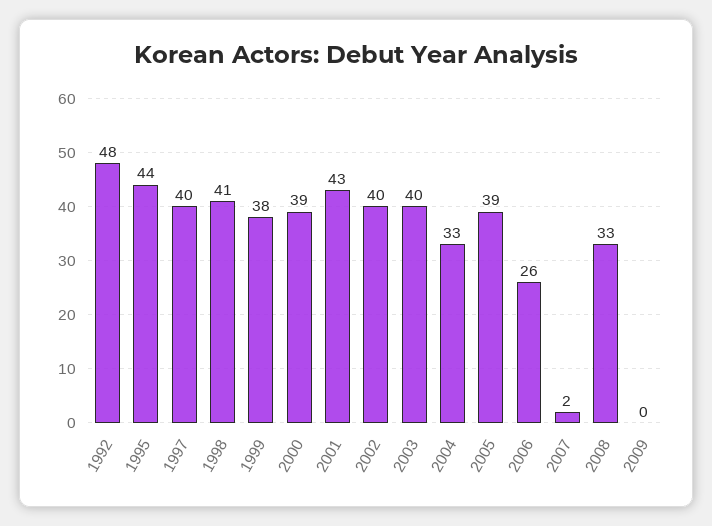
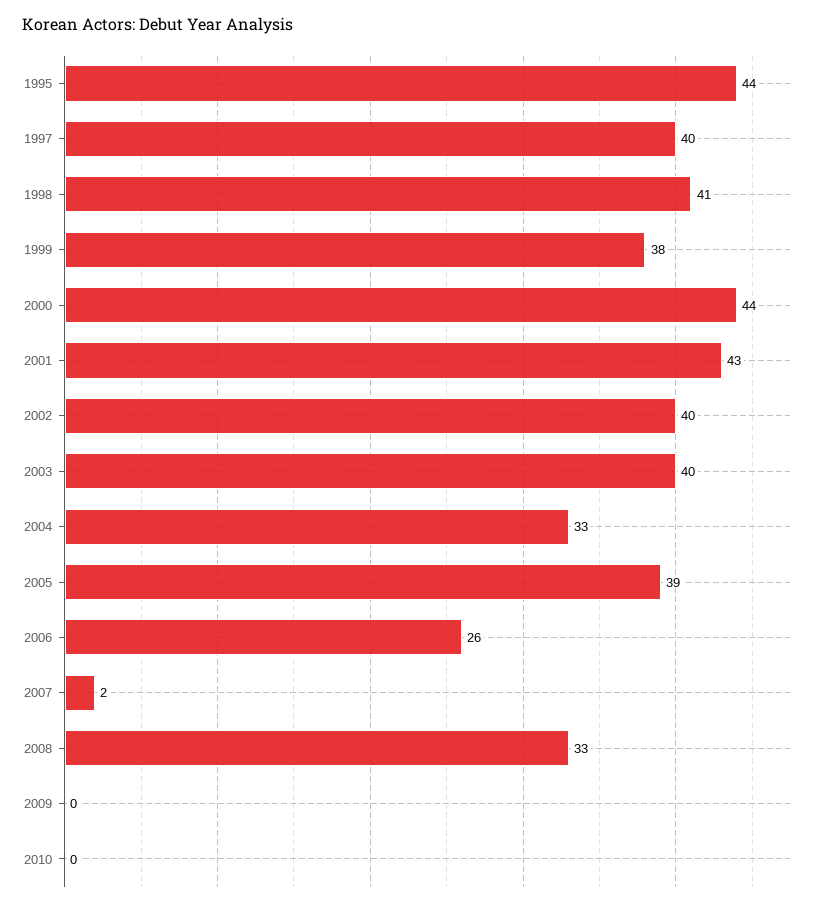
1992: 48 -> none
2000: 39 -> 44
2010: none -> 0

